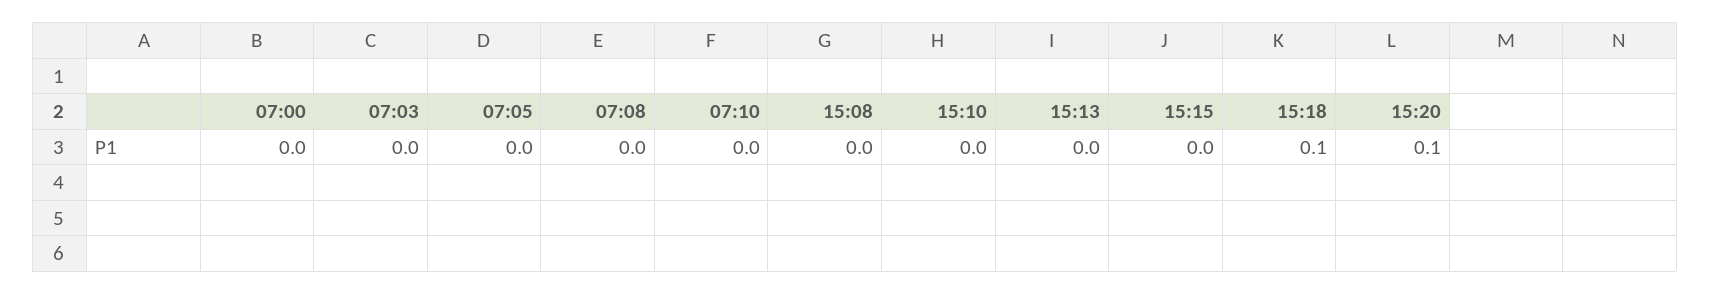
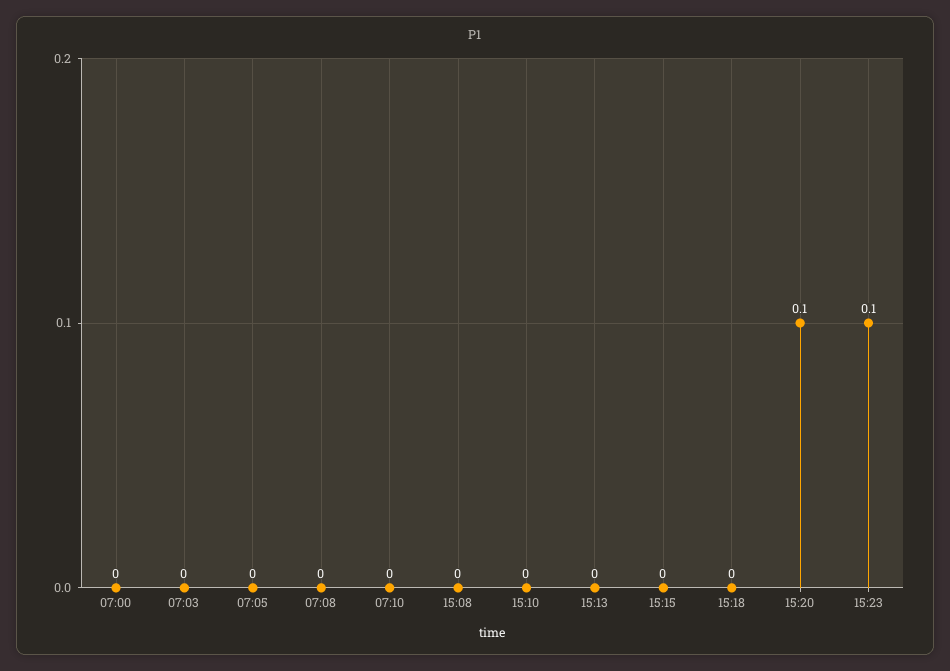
15:18: 0.1 -> 0
15:23: none -> 0.1

